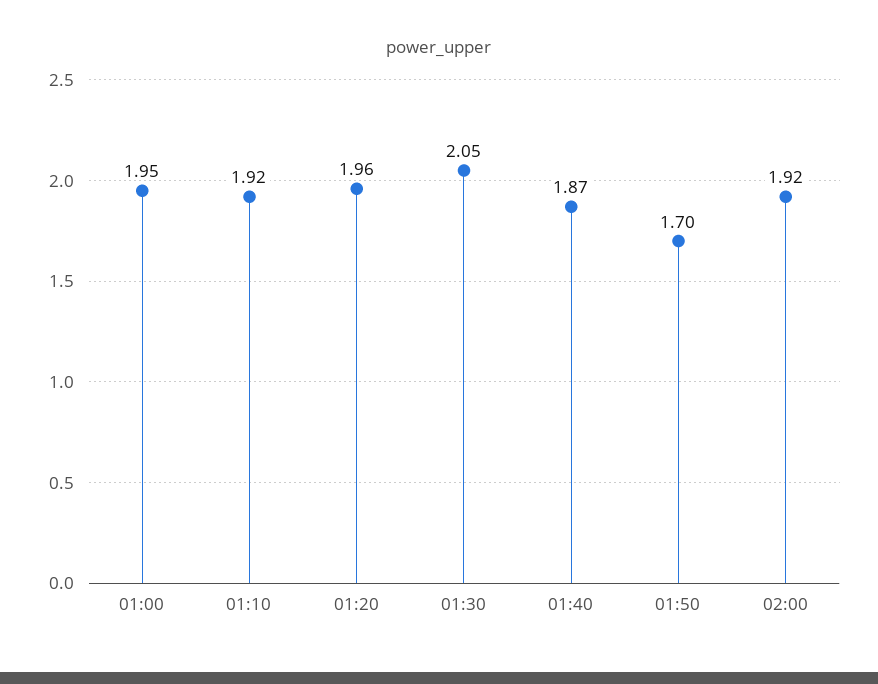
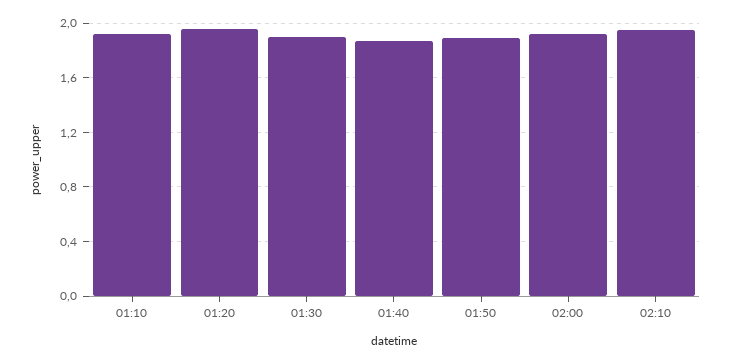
01:00: 1.95 -> none
01:30: 2.05 -> 1.9
01:50: 1.7 -> 1.9
02:10: none -> 1.95

